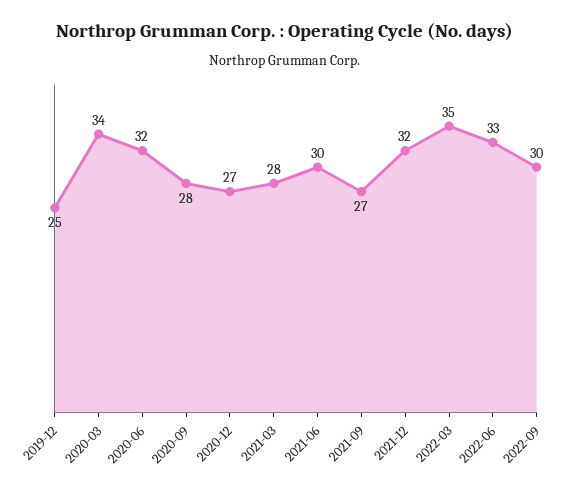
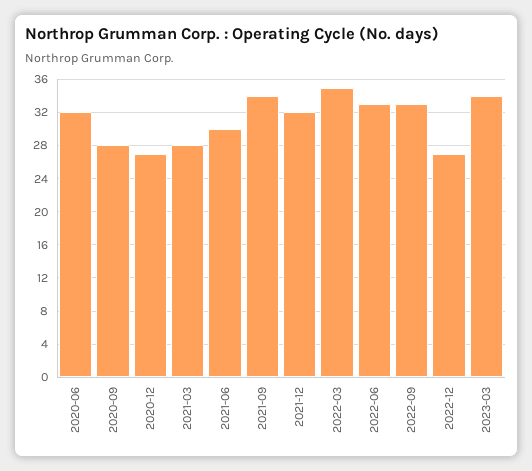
2019-12: 25 -> none
2020-03: 34 -> none
2021-09: 27 -> 34
2022-09: 30 -> 33
2022-12: none -> 27
2023-03: none -> 34

